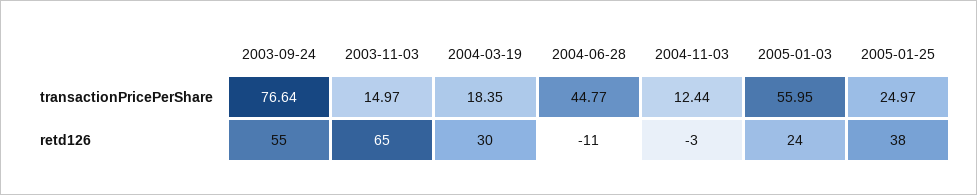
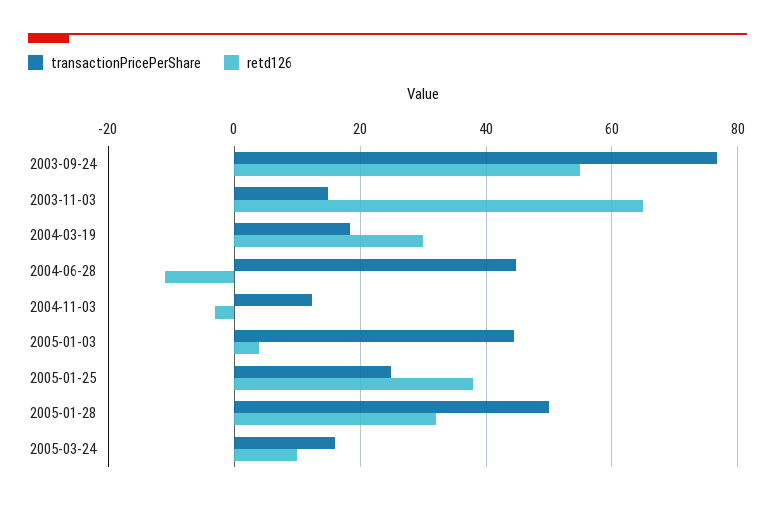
transactionPricePerShare, 2005-01-03: 55.95 -> 44
retd126, 2005-01-03: 24 -> 4
transactionPricePerShare, 2005-01-28: none -> 50
retd126, 2005-01-28: none -> 32
transactionPricePerShare, 2005-03-24: none -> 16
retd126, 2005-03-24: none -> 10

